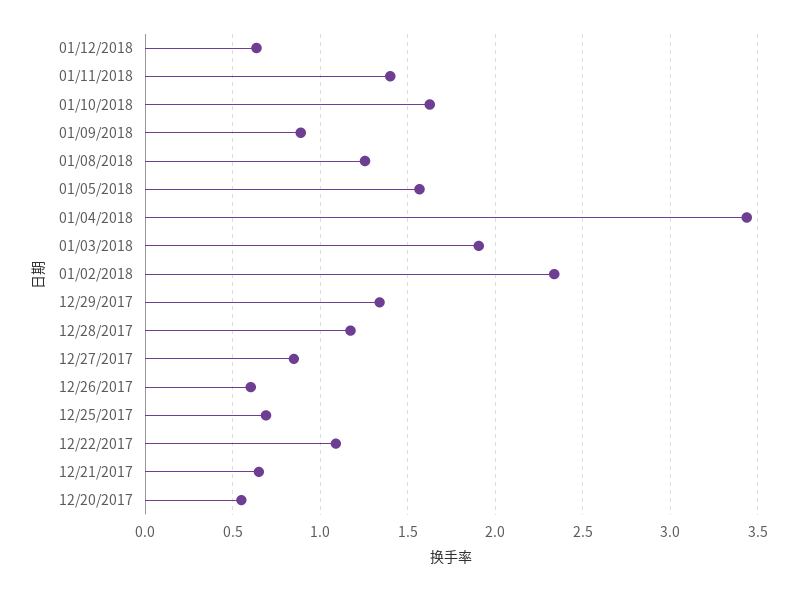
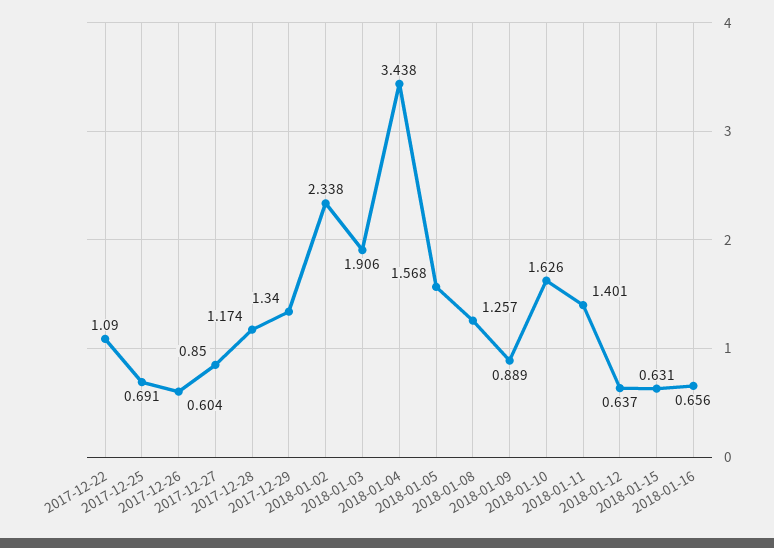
12/21/2017: 0.65 -> none
12/20/2017: 0.55 -> none
2018-01-15: none -> 0.631
2018-01-16: none -> 0.656

